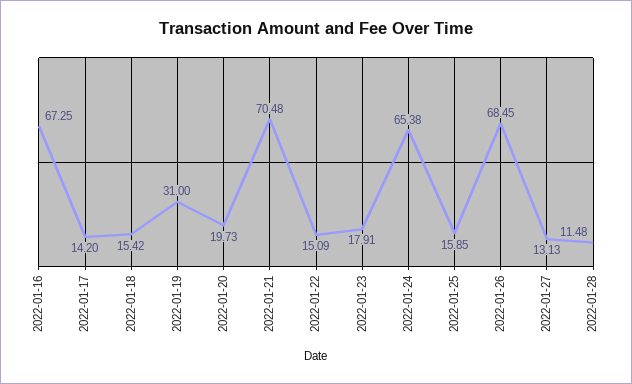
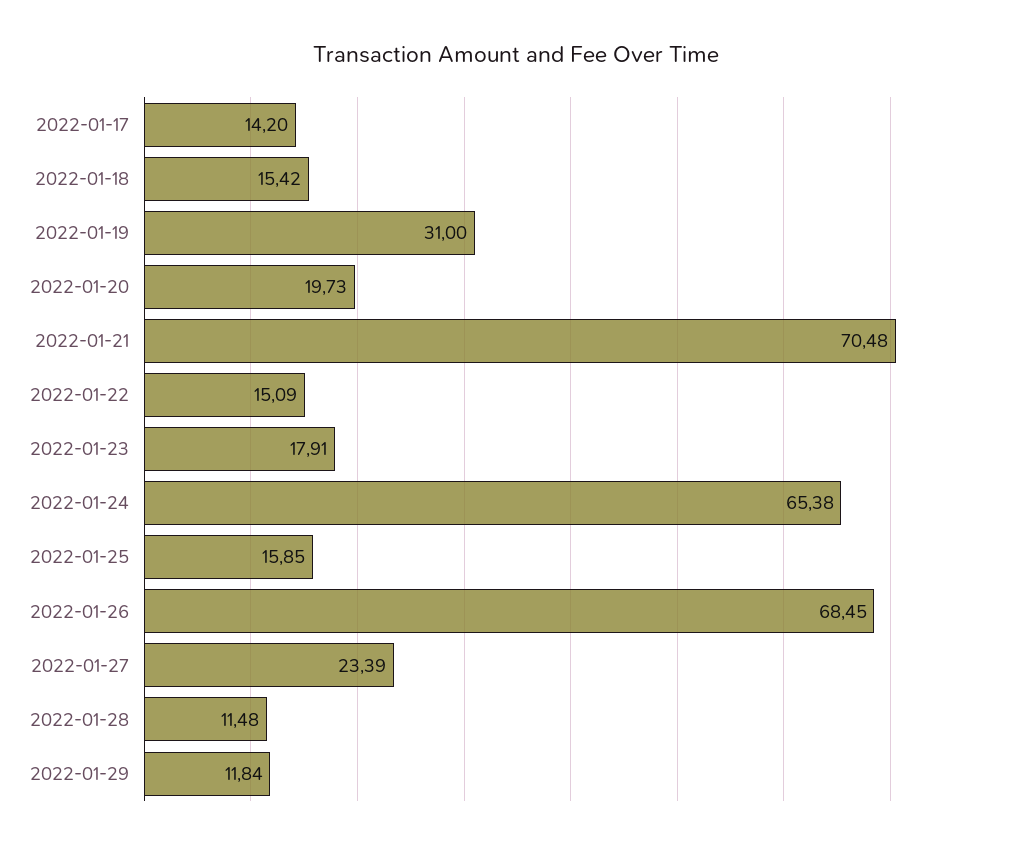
2022-01-16: 67.25 -> none
2022-01-27: 13.13 -> 23.39
2022-01-29: none -> 11.84

